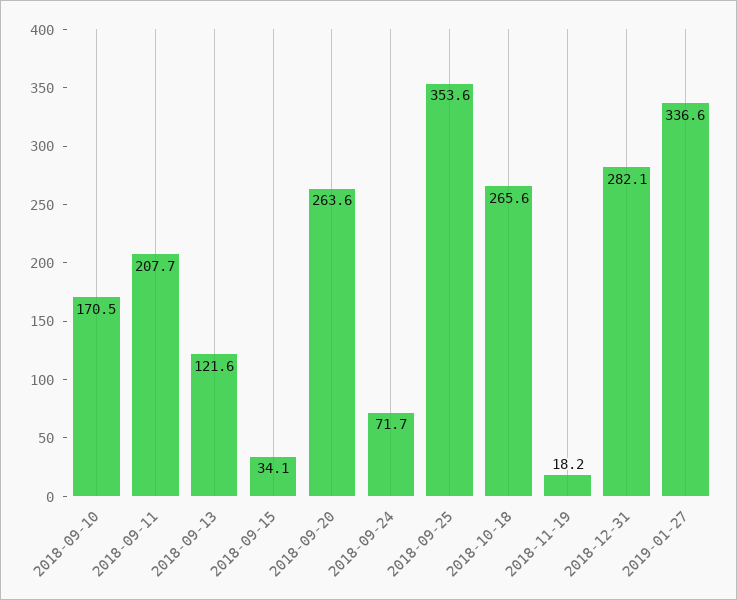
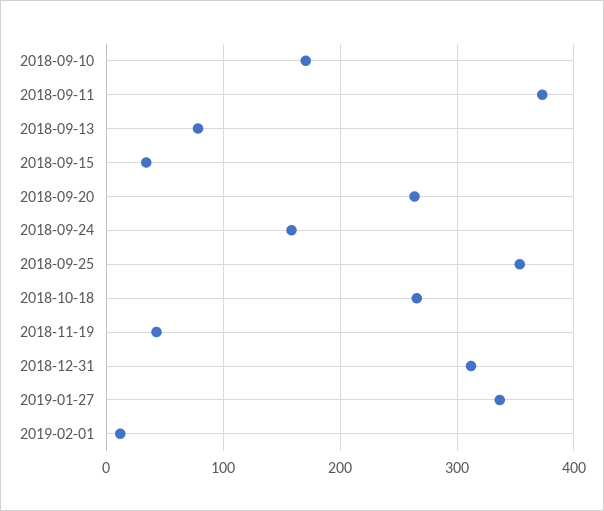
2018-09-11: 207.7 -> 370
2018-09-13: 121.6 -> 80
2018-09-24: 71.7 -> 160
2018-11-19: 18.2 -> 40
2018-12-31: 282.1 -> 310
2019-02-01: none -> 10

